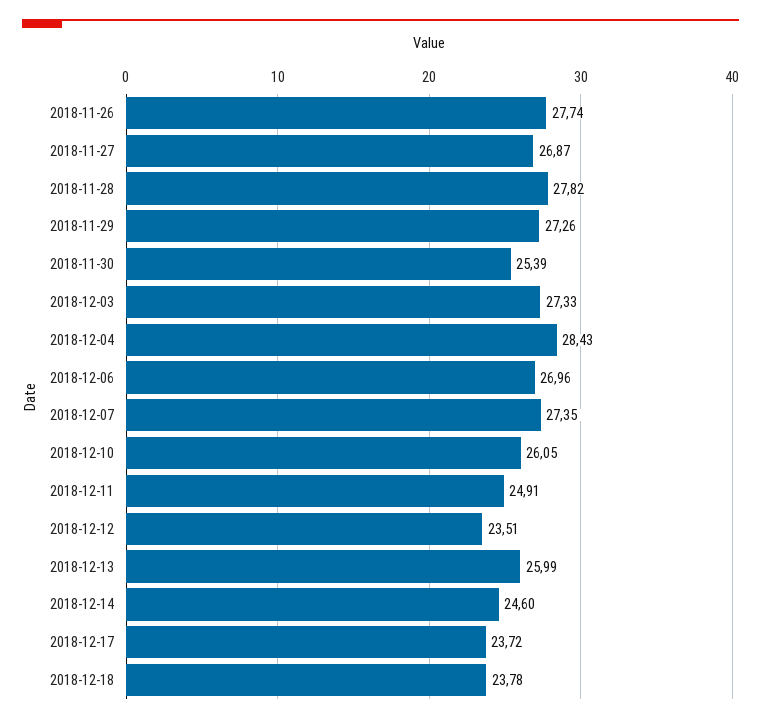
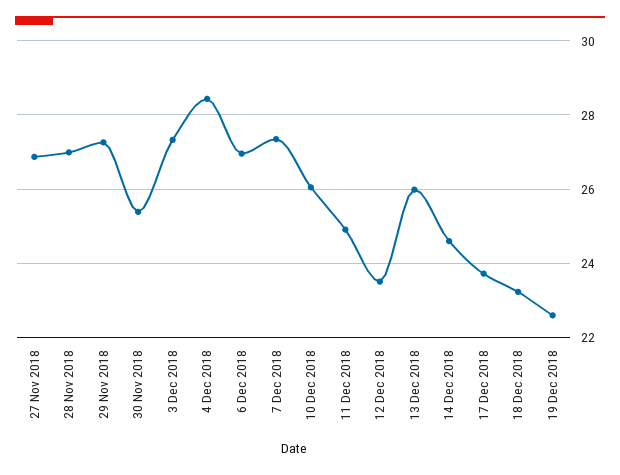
2018-11-26: 27.74 -> none
2018-11-28: 27.82 -> 27
2018-12-18: 23.78 -> 23.2
19 Dec 2018: none -> 22.6

